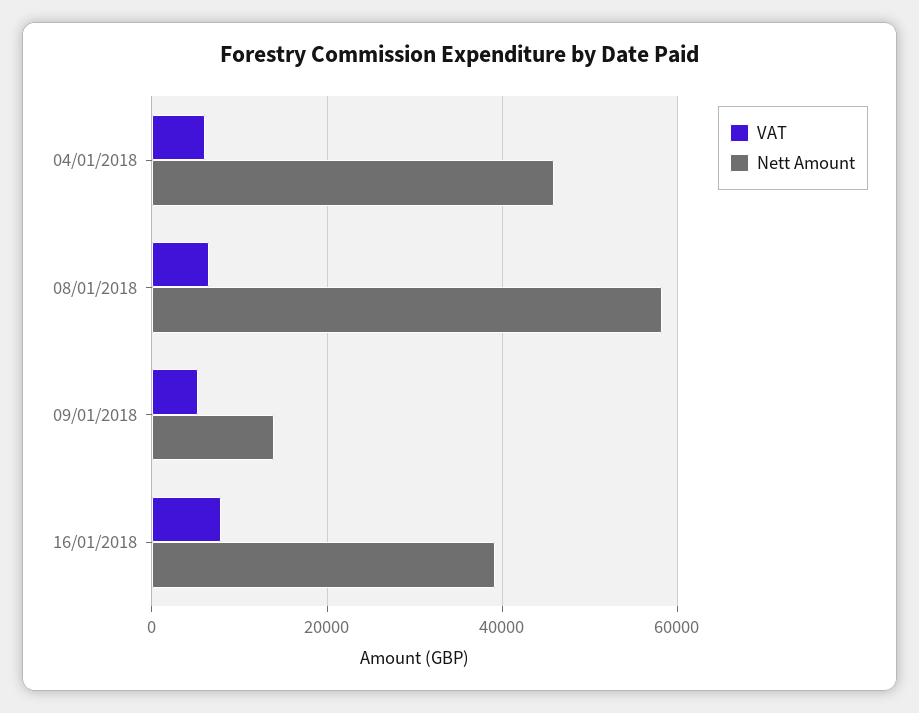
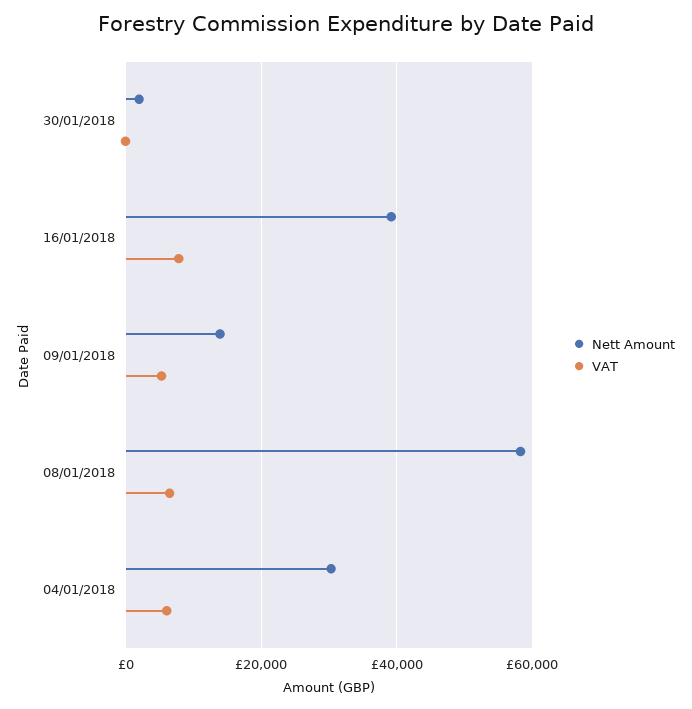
Nett Amount, 04/01/2018: 46000 -> 30000
Nett Amount, 30/01/2018: none -> 2000
VAT, 30/01/2018: none -> 0

